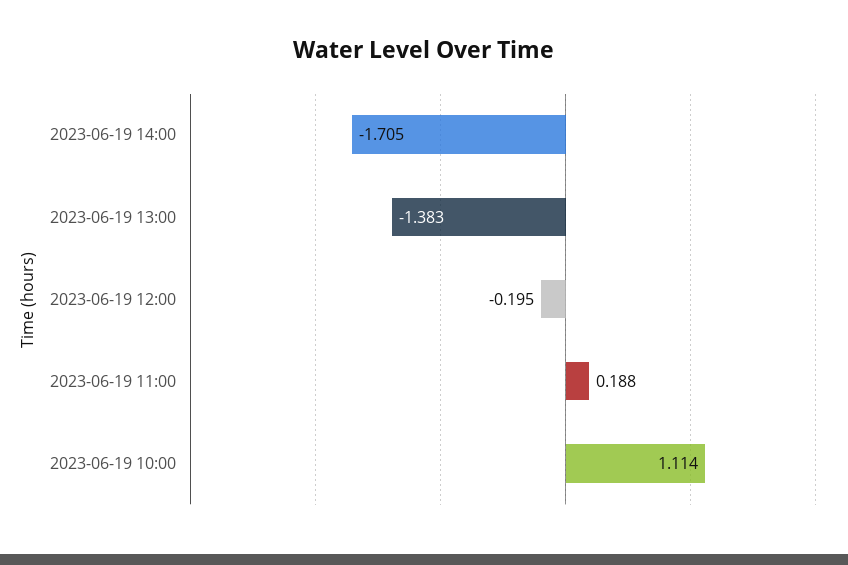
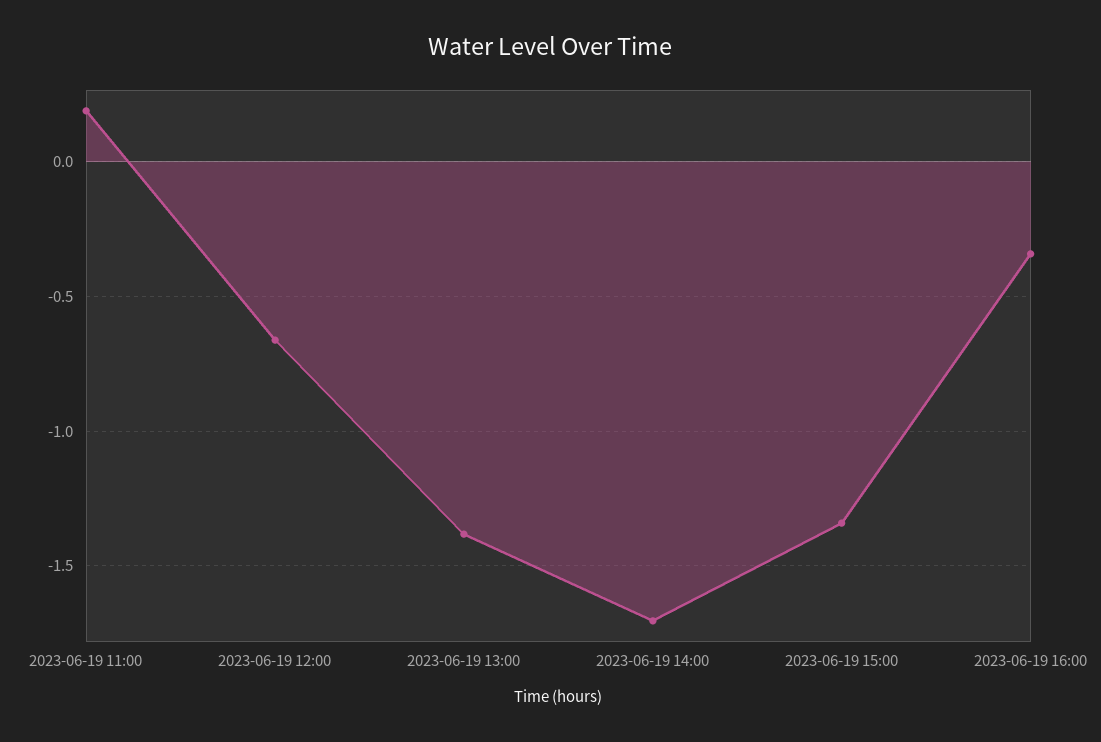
2023-06-19 12:00: -0.195 -> -0.65
2023-06-19 10:00: 1.114 -> none
2023-06-19 15:00: none -> -1.35
2023-06-19 16:00: none -> -0.35

